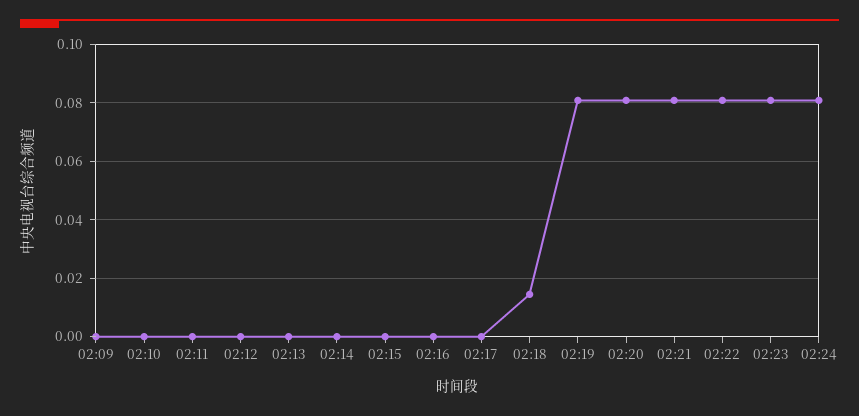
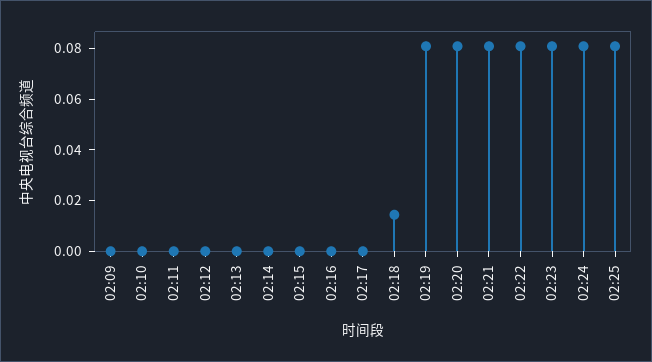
02:25: none -> 0.08

